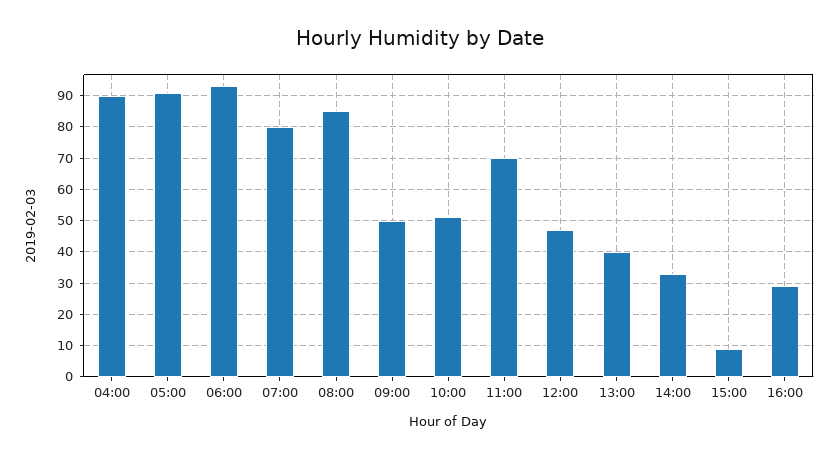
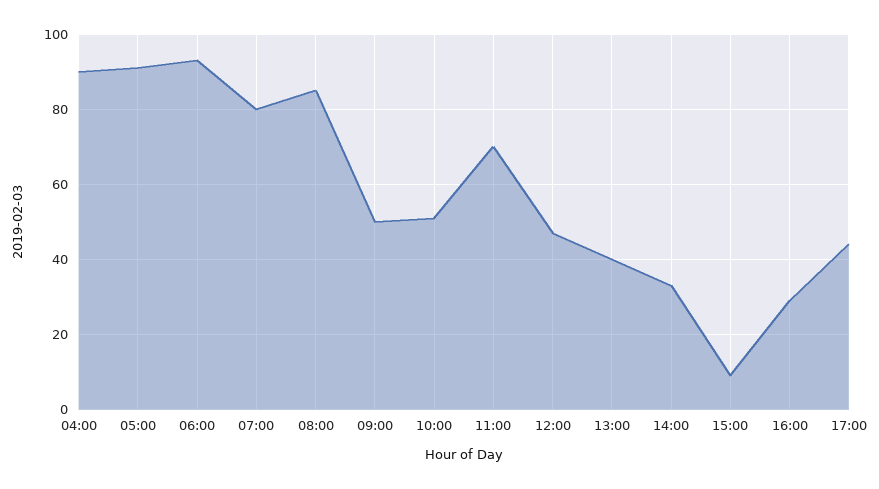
17:00: none -> 45

